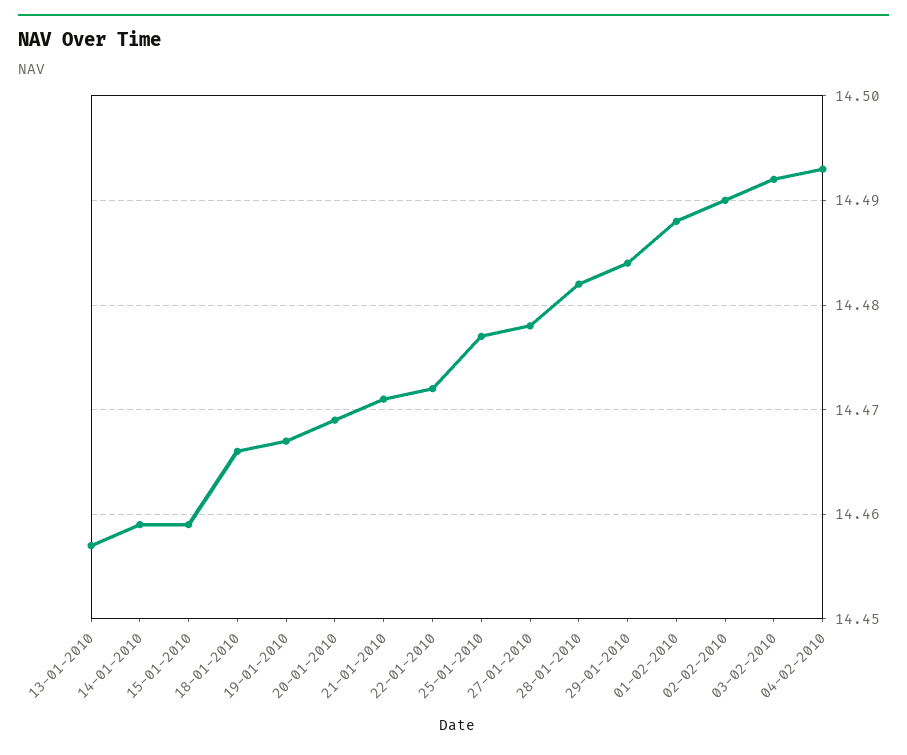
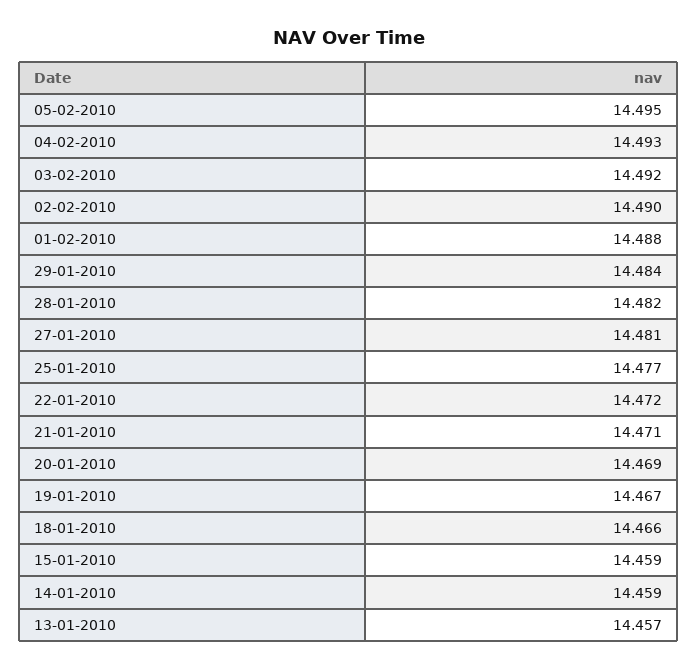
27-01-2010: 14.478 -> 14.481
05-02-2010: none -> 14.495

